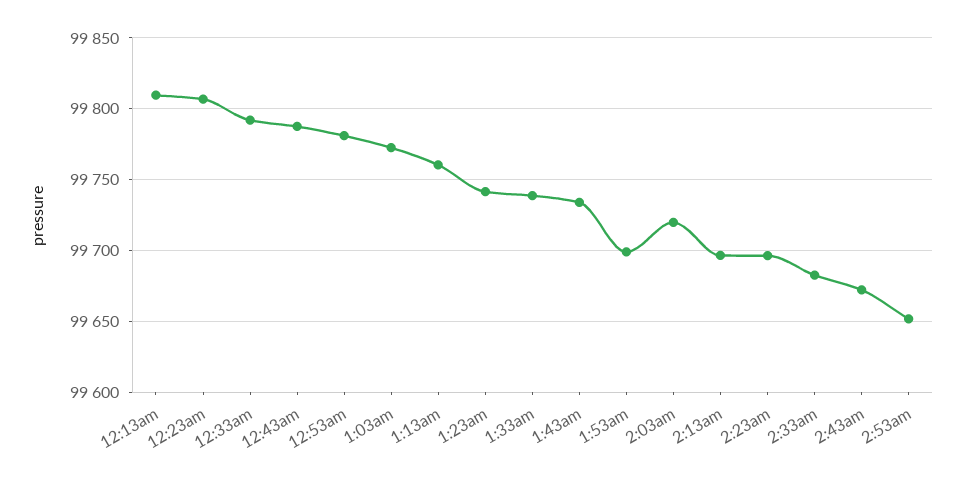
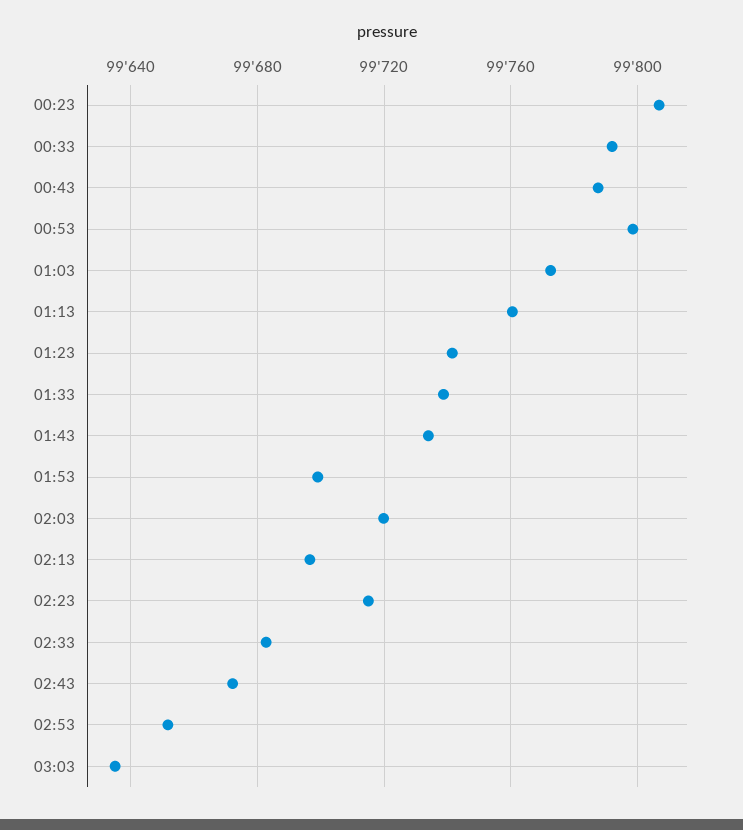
12:13am: 99810 -> none
12:53am: 99780 -> 99800
2:23am: 99695 -> 99715
03:03: none -> 99635

